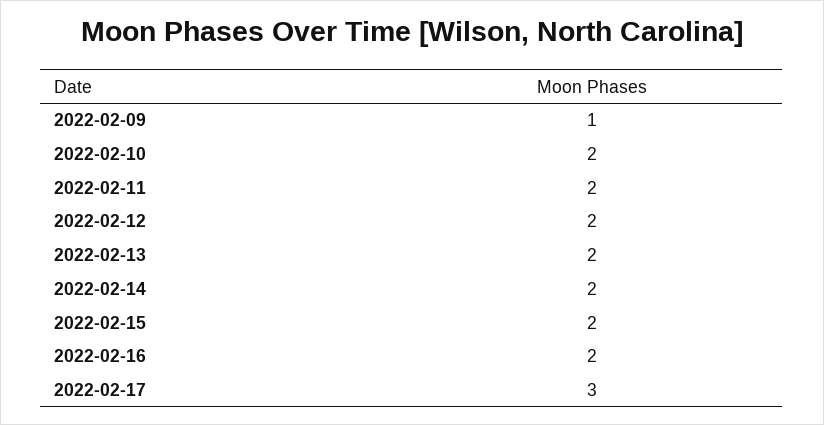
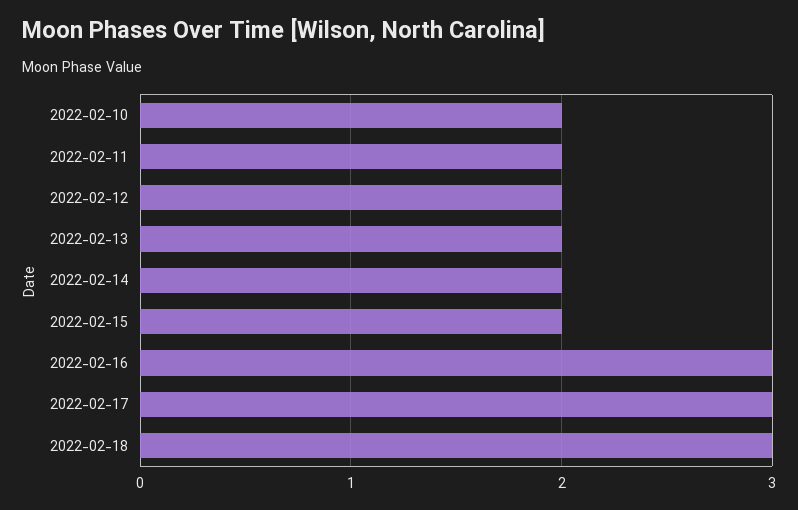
2022-02-09: 1 -> none
2022-02-16: 2 -> 3
2022-02-18: none -> 3

